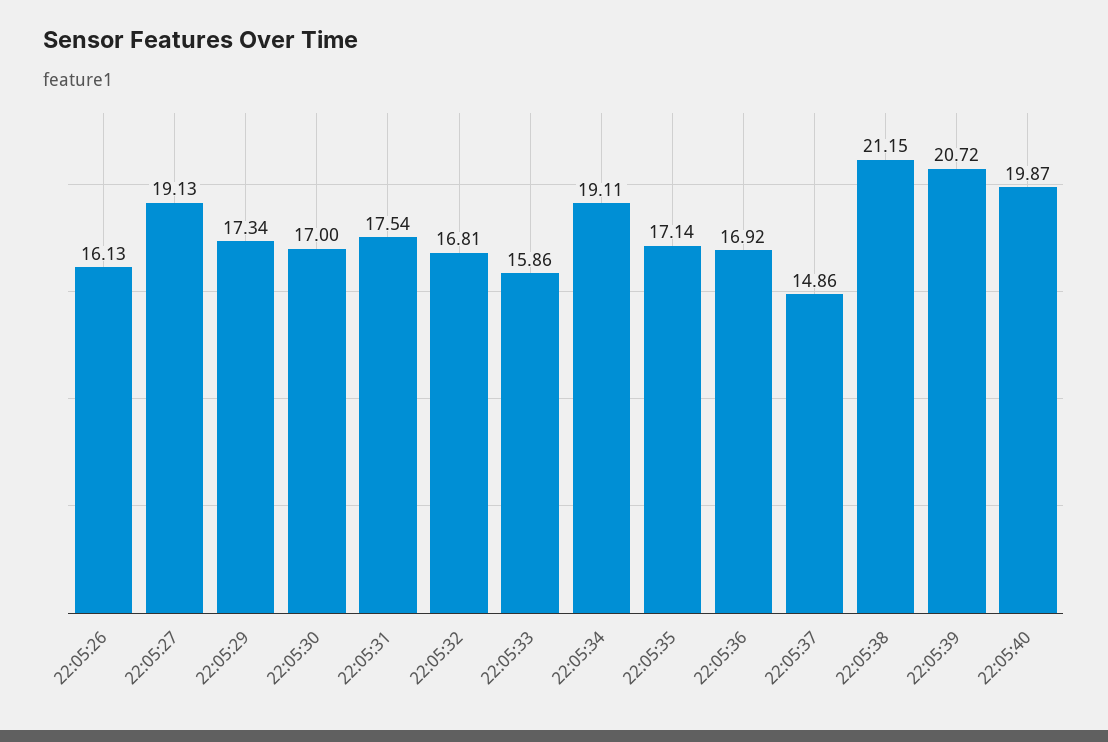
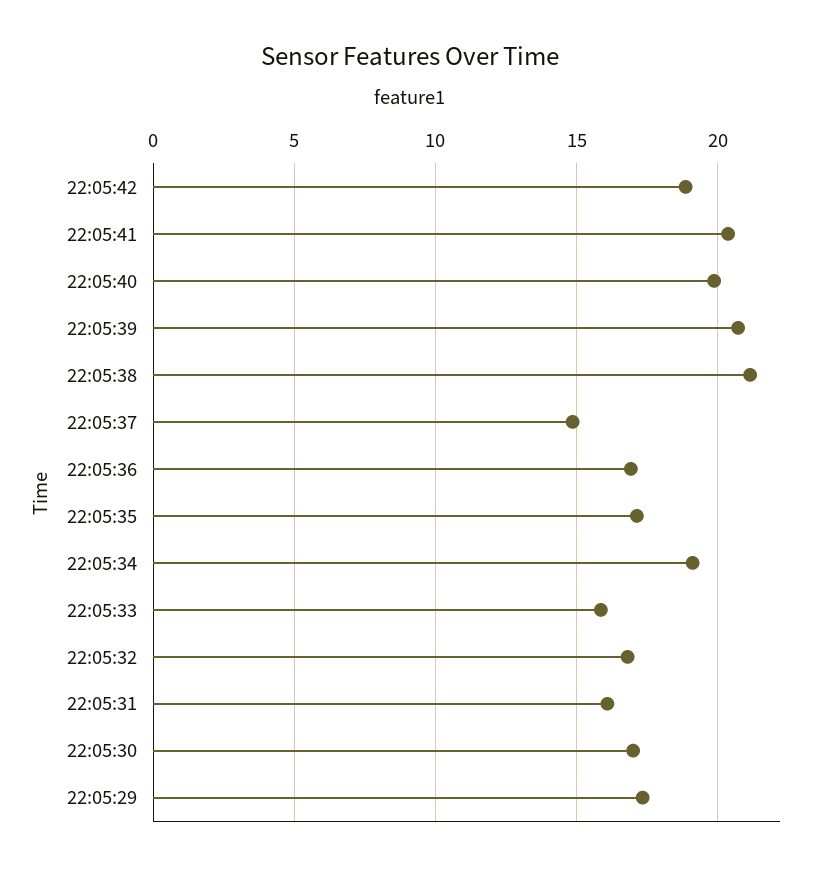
22:05:26: 16.13 -> none
22:05:27: 19.13 -> none
22:05:31: 17.54 -> 16
22:05:42: none -> 19
22:05:41: none -> 20.5

